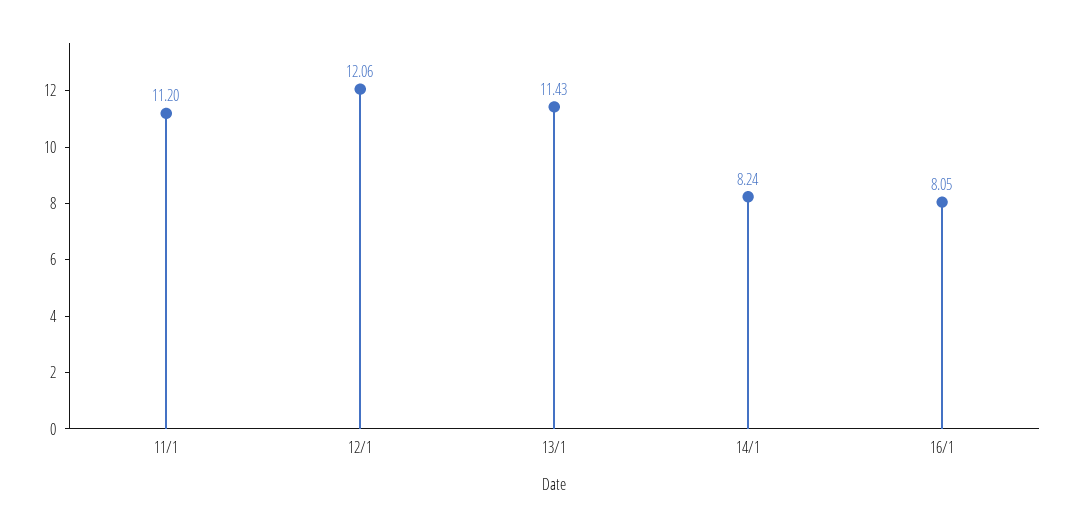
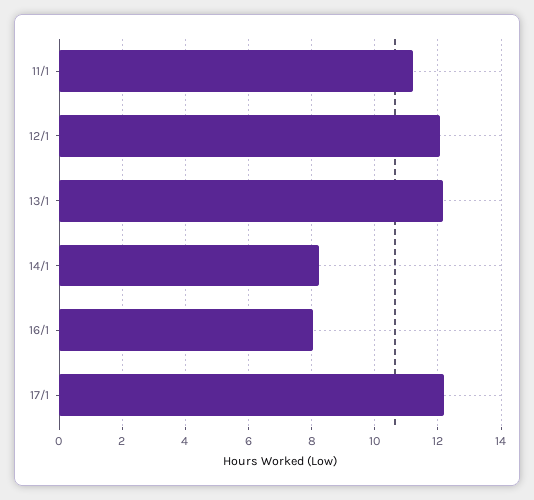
13/1: 11.43 -> 12.2
17/1: none -> 12.2

